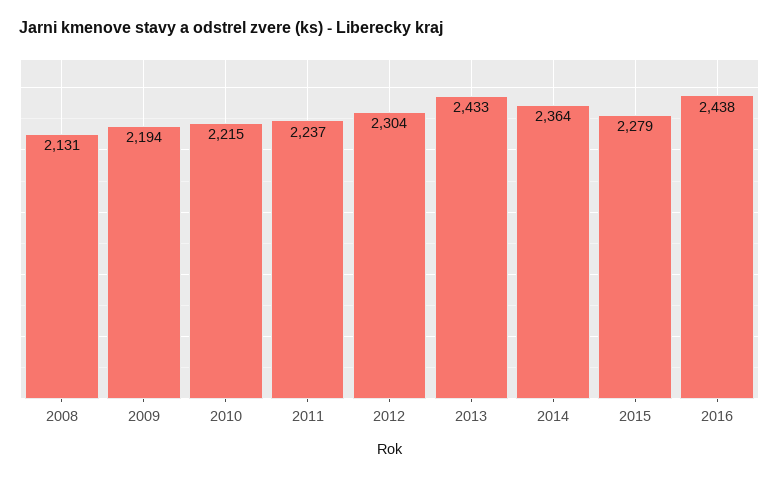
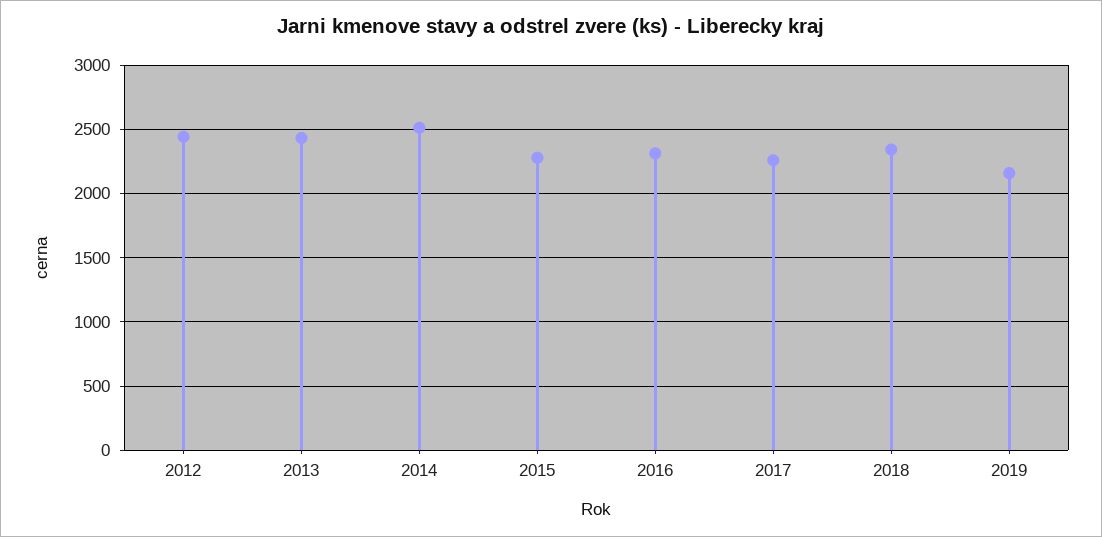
2008: 2131 -> none
2009: 2194 -> none
2010: 2215 -> none
2011: 2237 -> none
2012: 2304 -> 2450
2014: 2364 -> 2500
2016: 2438 -> 2300
2017: none -> 2250
2018: none -> 2350
2019: none -> 2150

